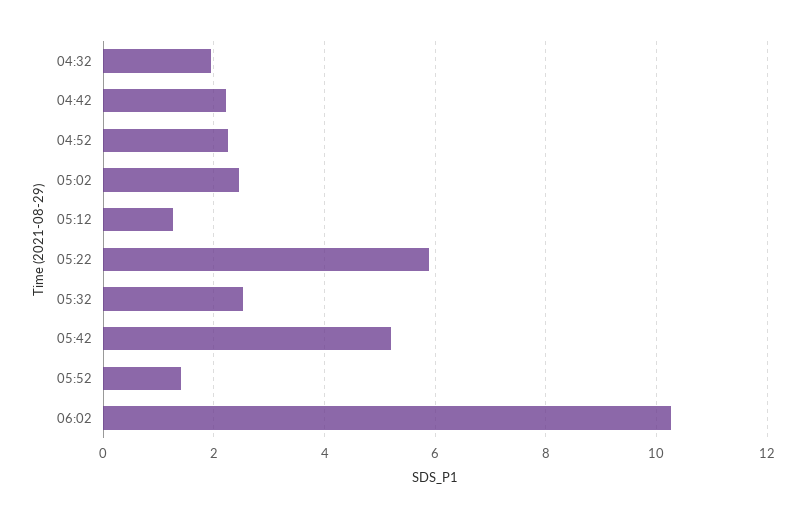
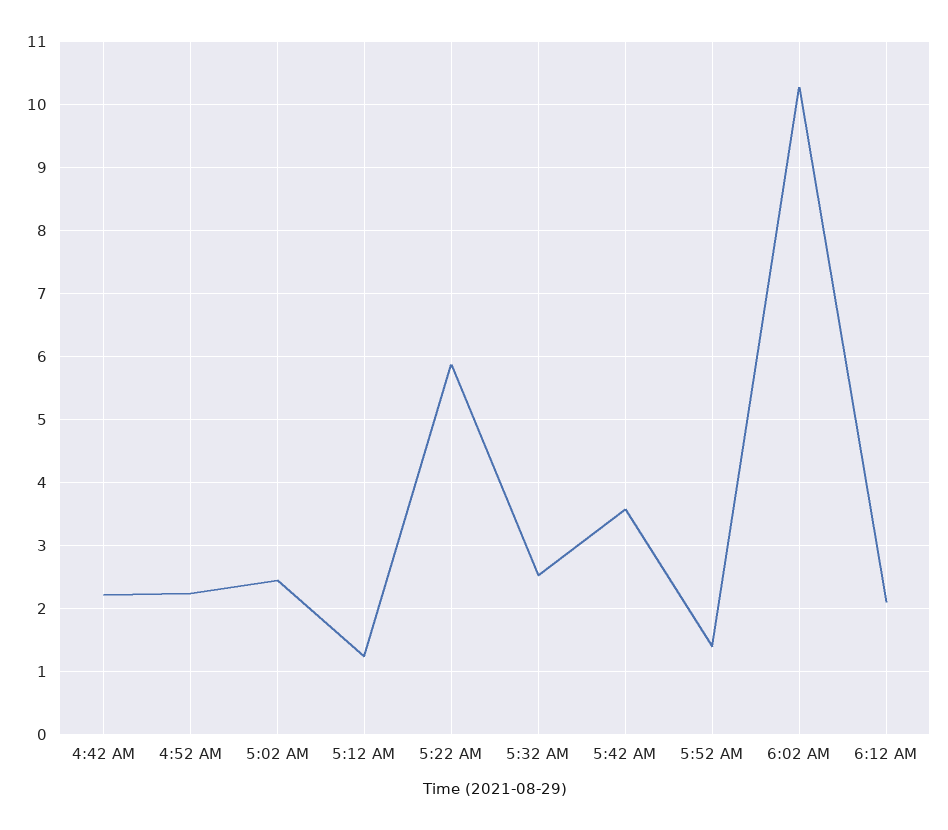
04:32: 2 -> none
05:42: 5.2 -> 3.6
6:12 AM: none -> 2.1

